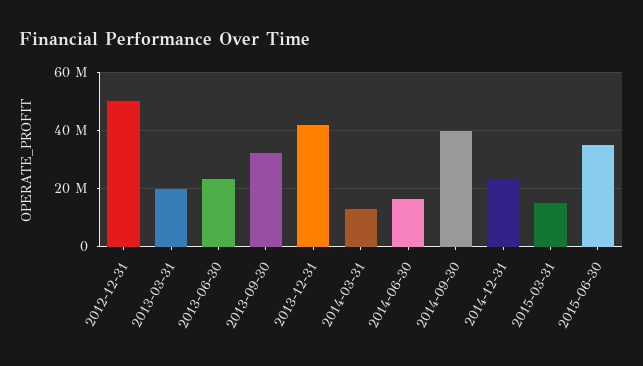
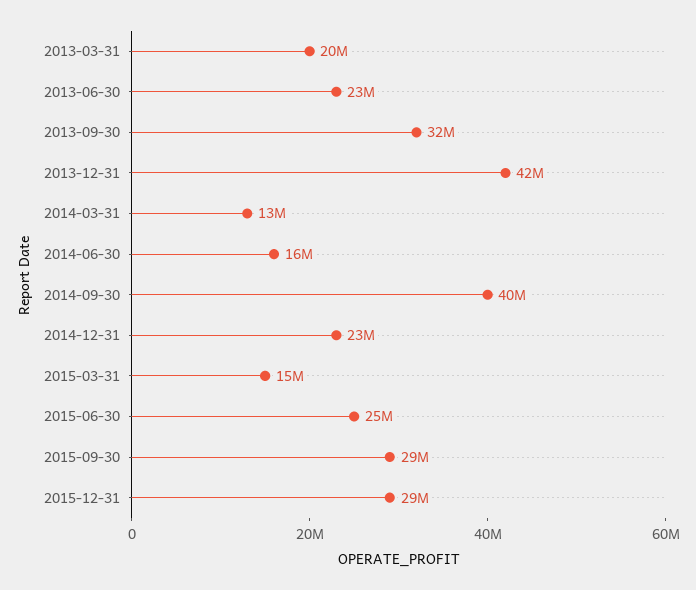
2012-12-31: 50000000 -> none
2015-06-30: 35000000 -> 25000000
2015-09-30: none -> 29000000
2015-12-31: none -> 29000000

